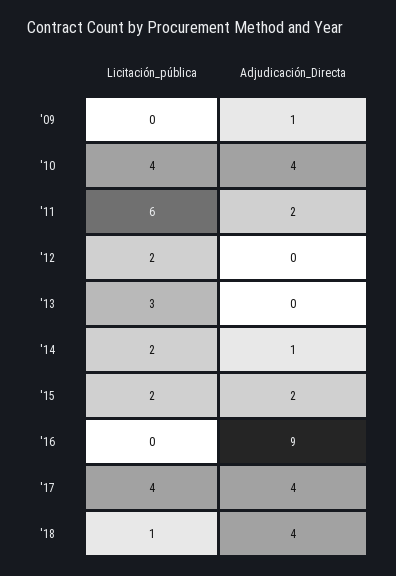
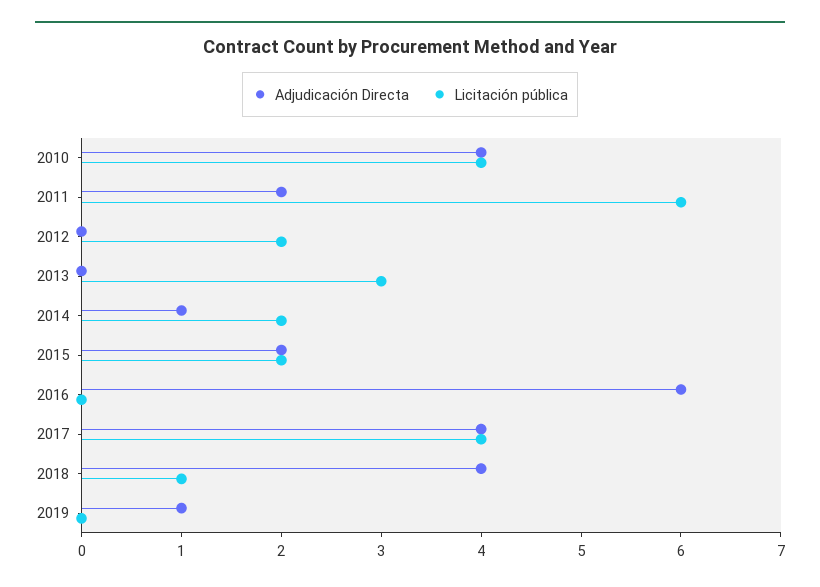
Licitación_pública, '09: 0 -> none
Adjudicación_Directa, '09: 1 -> none
Adjudicación_Directa, '16: 9 -> 6
Adjudicación_Directa, 2019: none -> 1
Licitación_pública, 2019: none -> 0

